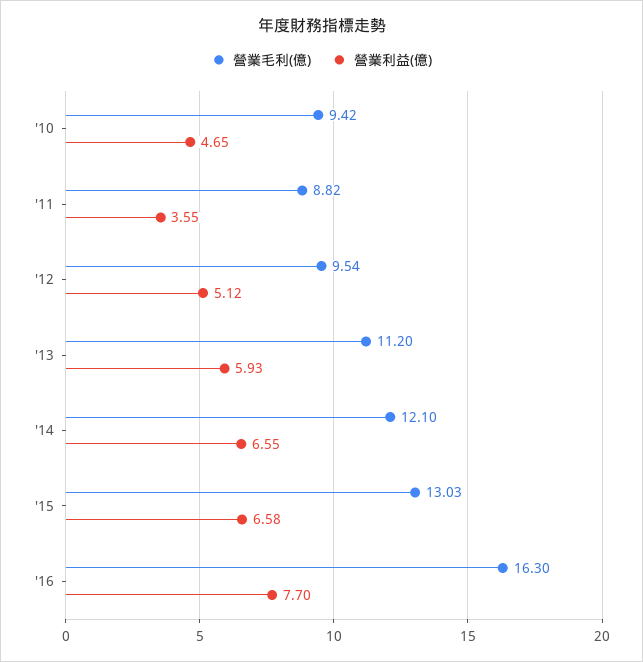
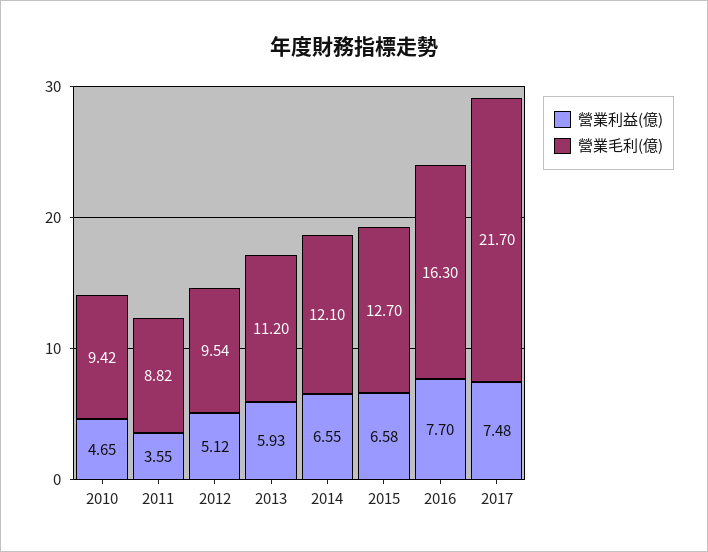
營業毛利(億), '15: 13.03 -> 12.7
營業利益(億), 2017: none -> 7.48
營業毛利(億), 2017: none -> 21.7

